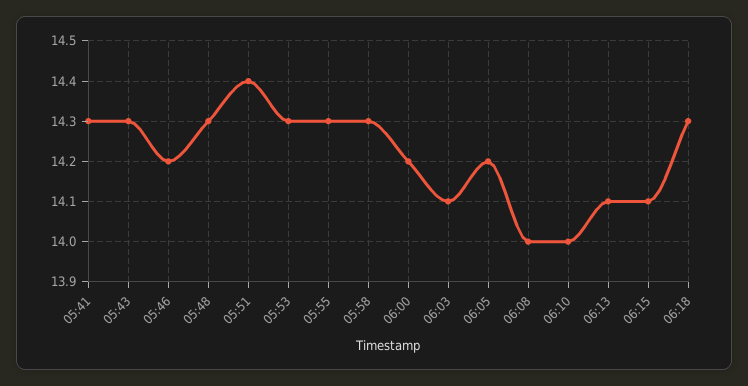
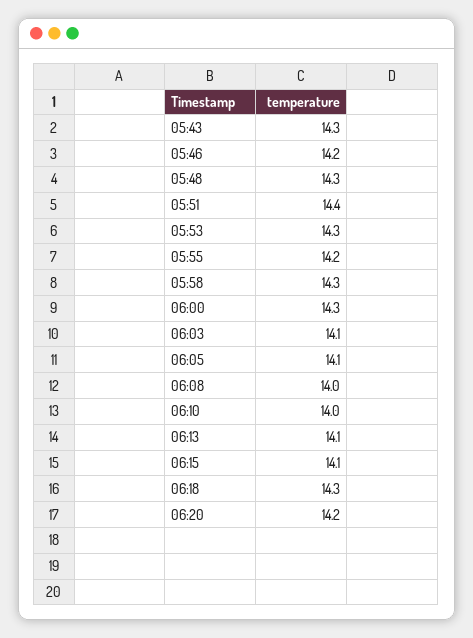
05:41: 14.3 -> none
05:55: 14.3 -> 14.2
06:00: 14.2 -> 14.3
06:05: 14.2 -> 14.1
06:20: none -> 14.2

